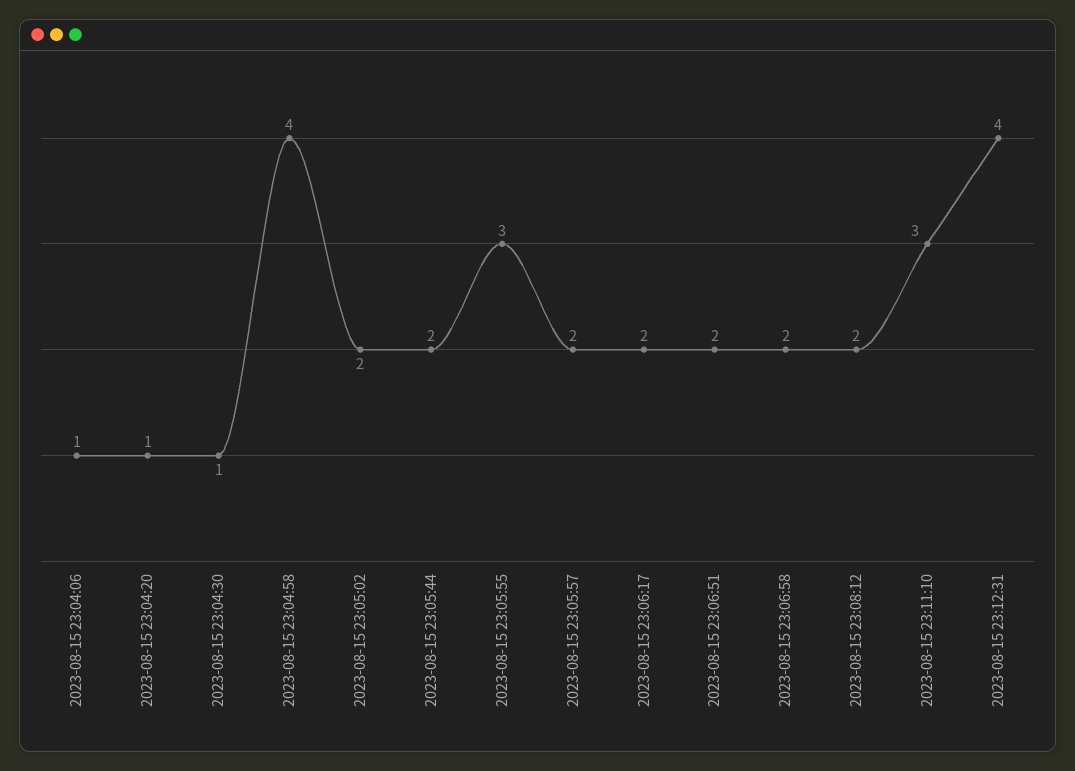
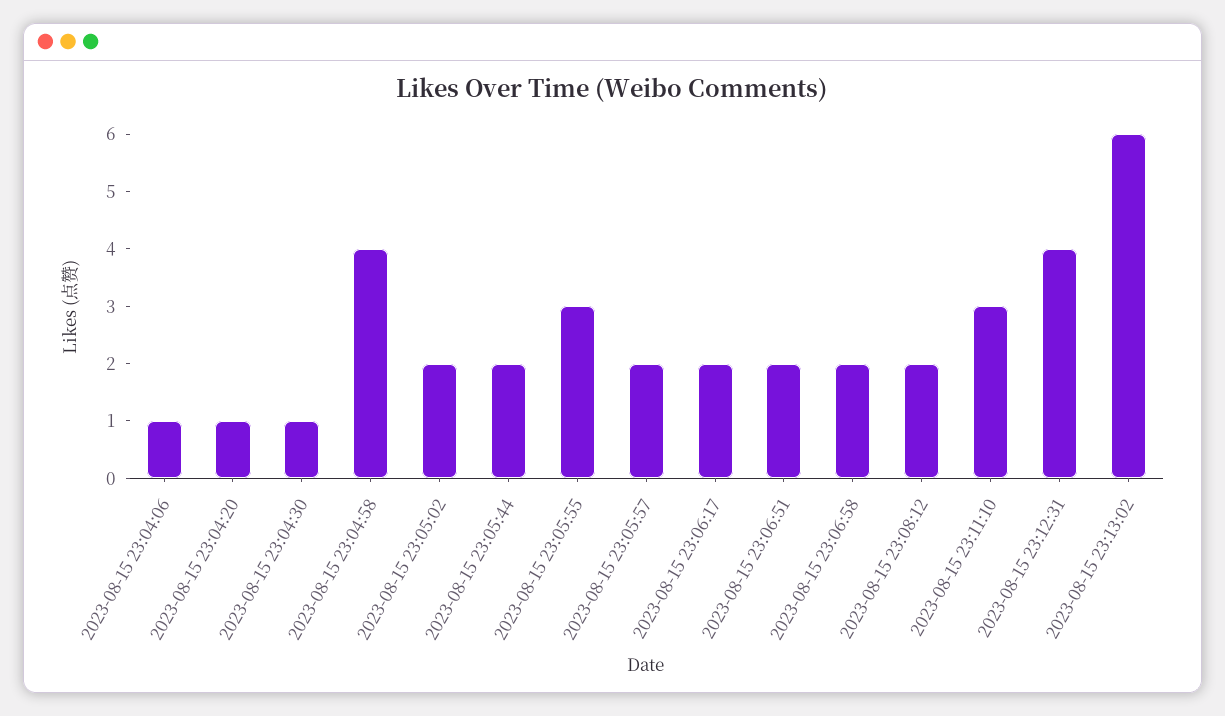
2023-08-15 23:13:02: none -> 6

